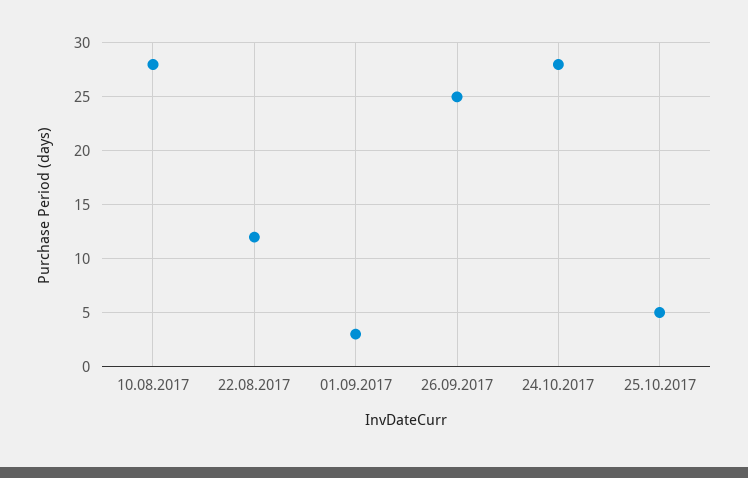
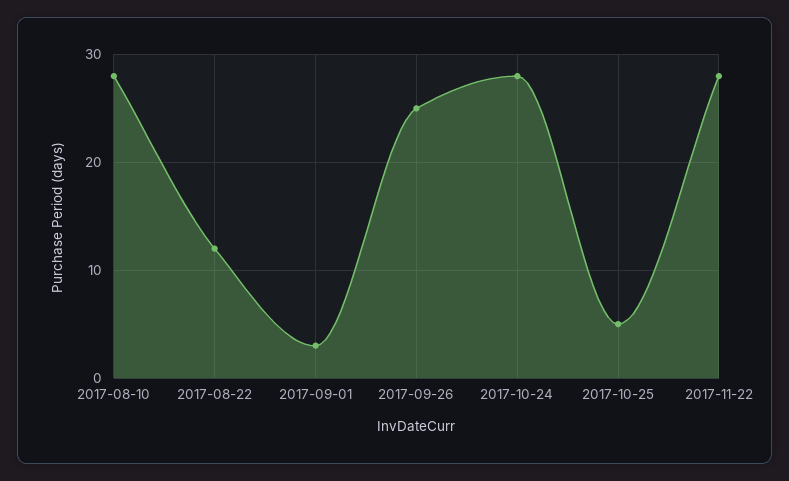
2017-11-22: none -> 28

